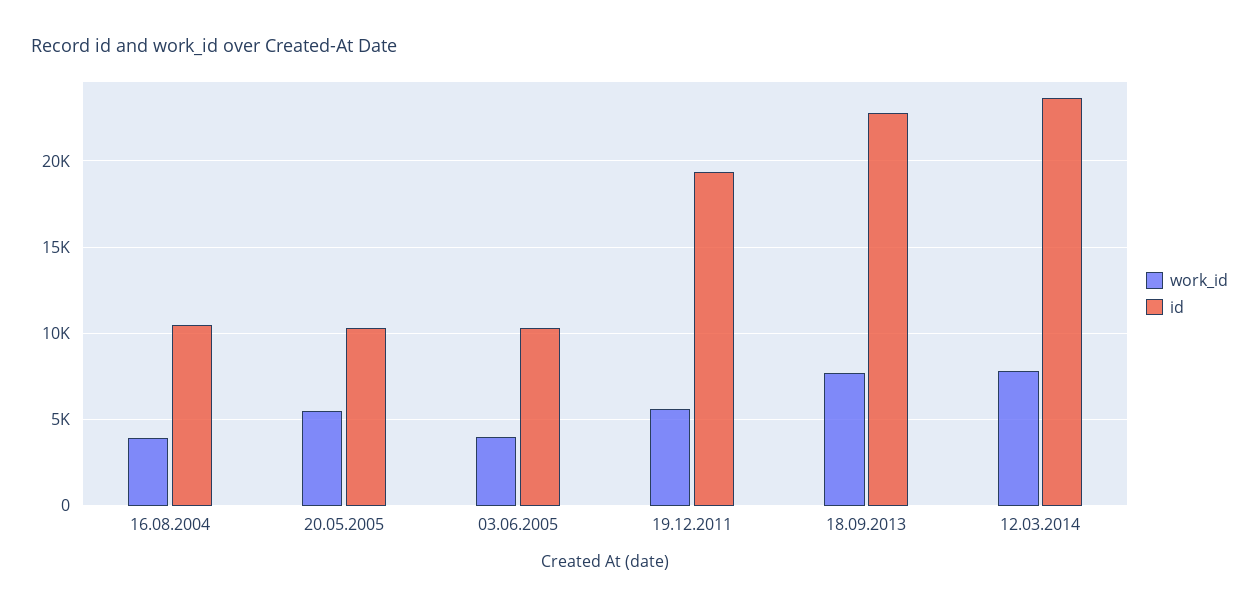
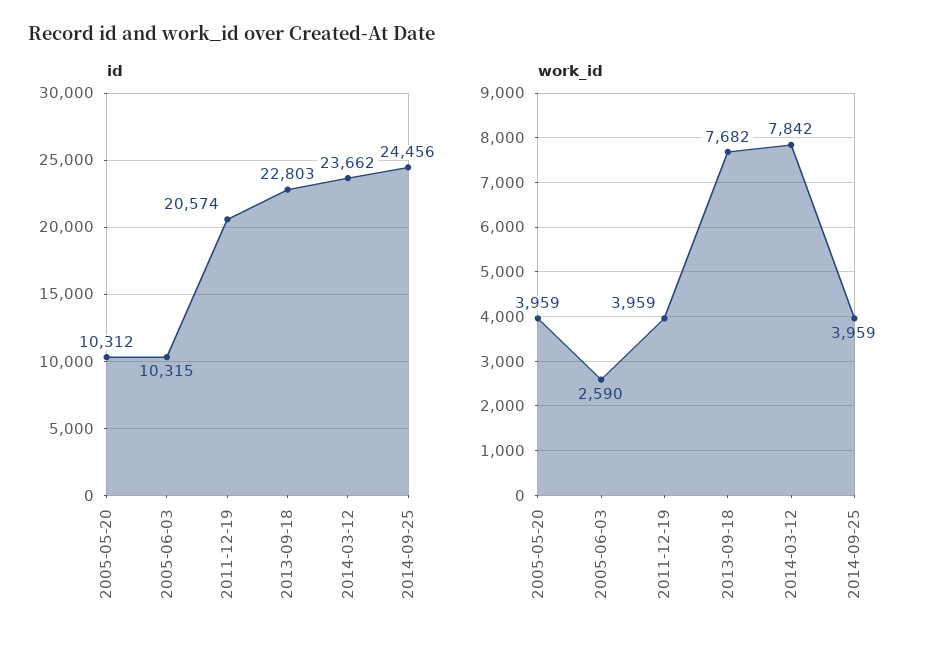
work_id, 16.08.2004: 4000 -> none
id, 16.08.2004: 10500 -> none
work_id, 20.05.2005: 5500 -> 3959
work_id, 03.06.2005: 4000 -> 2590
work_id, 19.12.2011: 5500 -> 3959
id, 19.12.2011: 19500 -> 20574
id, 2014-09-25: none -> 24456
work_id, 2014-09-25: none -> 3959

